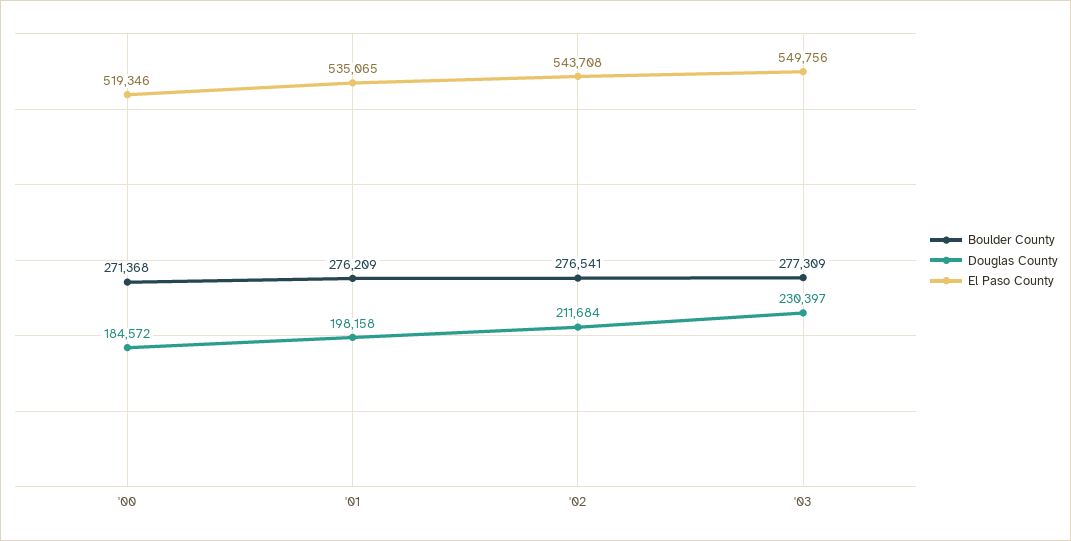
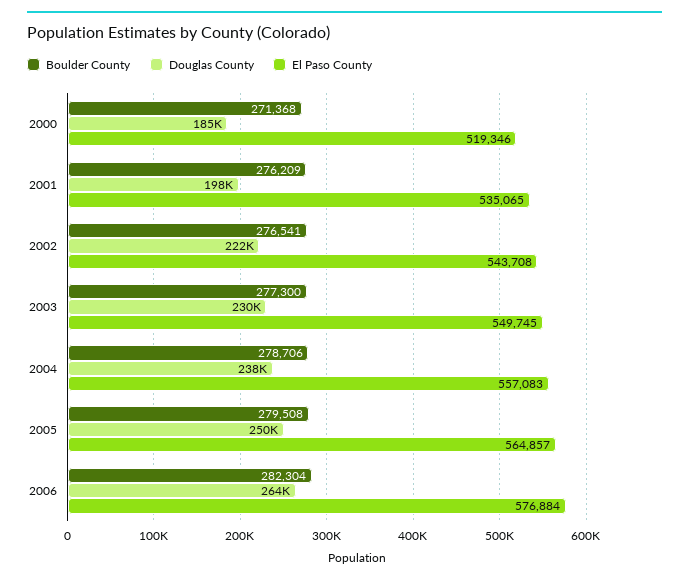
Douglas County, '02: 211684 -> 222000
Boulder County, '03: 277309 -> 277300
El Paso County, '03: 549756 -> 549745
Boulder County, 2004: none -> 278706
Douglas County, 2004: none -> 238000
El Paso County, 2004: none -> 557083
Boulder County, 2005: none -> 279508
Douglas County, 2005: none -> 250000
El Paso County, 2005: none -> 564857
Boulder County, 2006: none -> 282304
Douglas County, 2006: none -> 264000
El Paso County, 2006: none -> 576884

